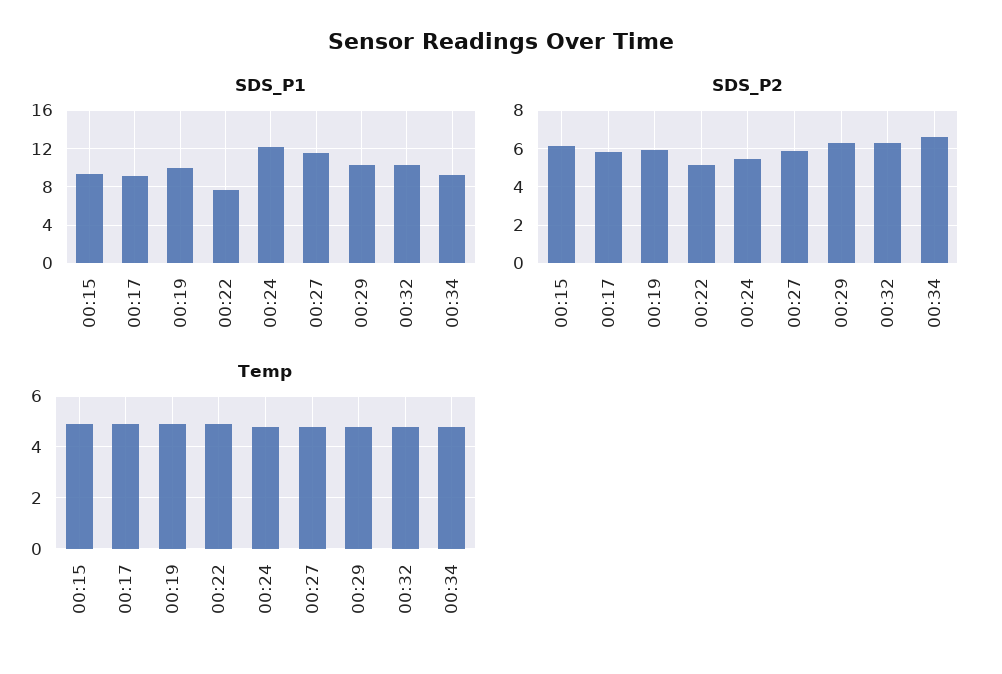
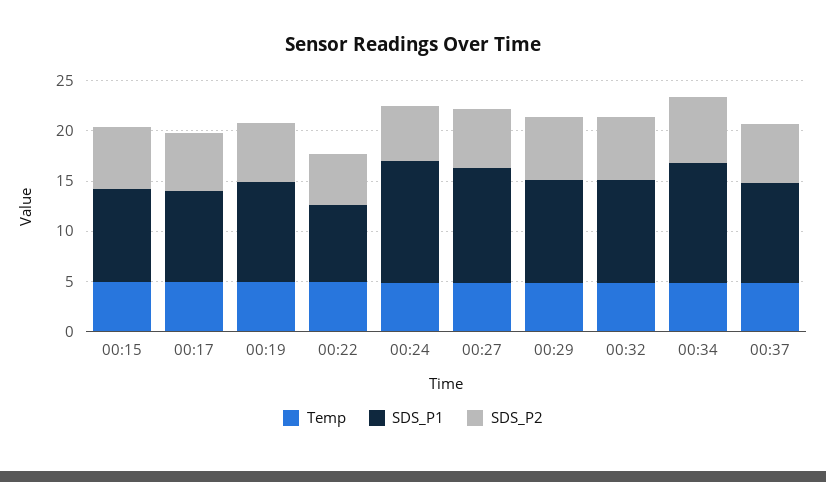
SDS_P1, 00:34: 9 -> 12
Temp, 00:37: none -> 5
SDS_P1, 00:37: none -> 10
SDS_P2, 00:37: none -> 6

